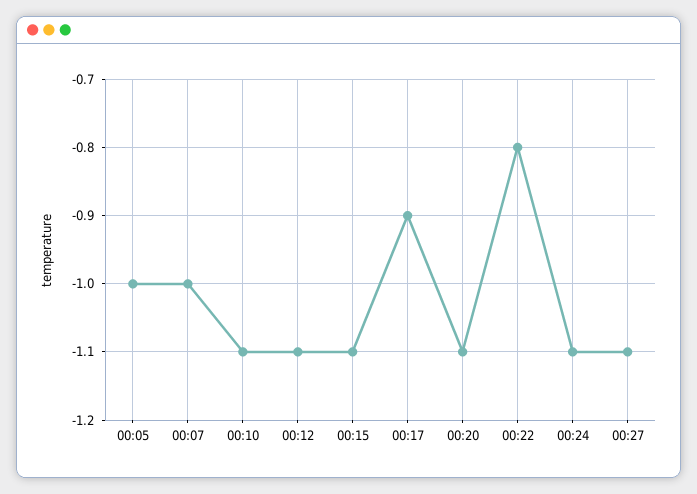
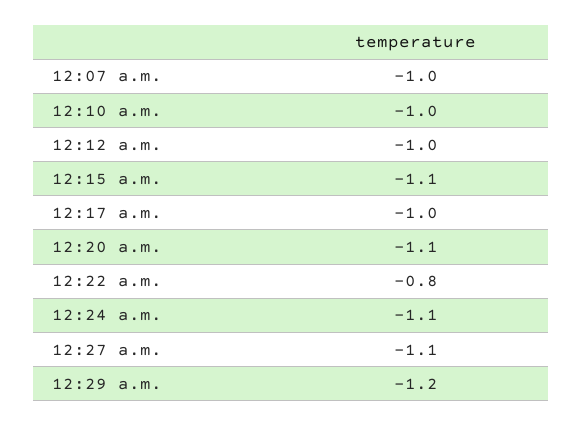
00:05: -1 -> none
00:10: -1.1 -> -1
00:12: -1.1 -> -1
00:17: -0.9 -> -1
12:29 a.m.: none -> -1.2

